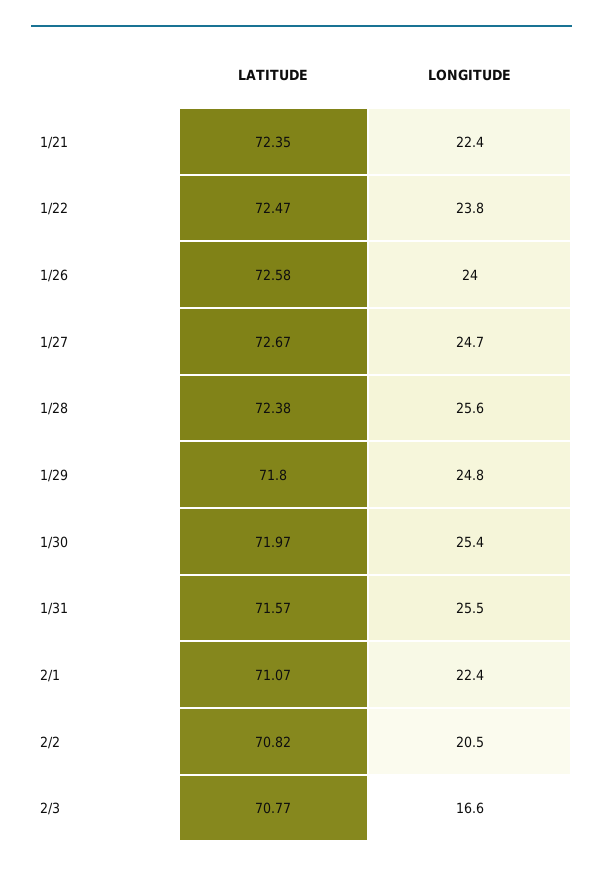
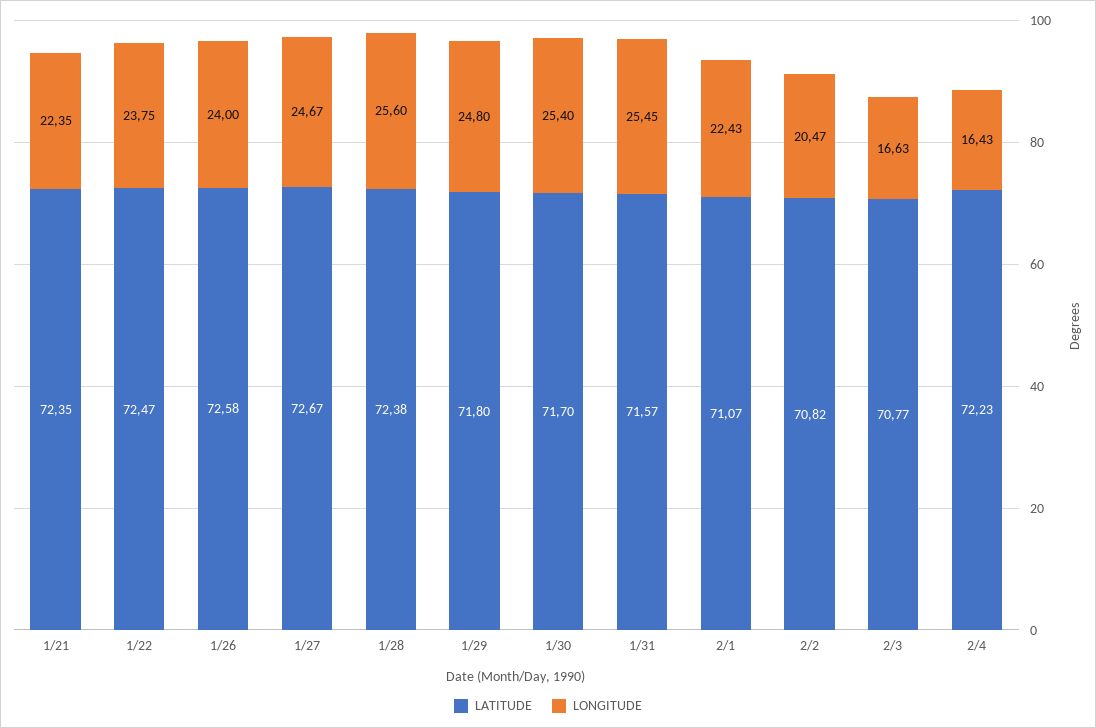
LATITUDE, 1/30: 71.97 -> 71.7
LATITUDE, 2/4: none -> 72.23
LONGITUDE, 2/4: none -> 16.43

